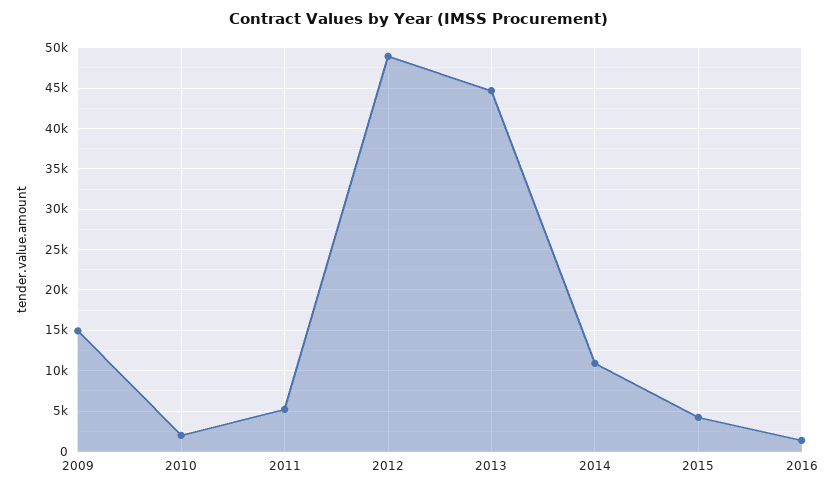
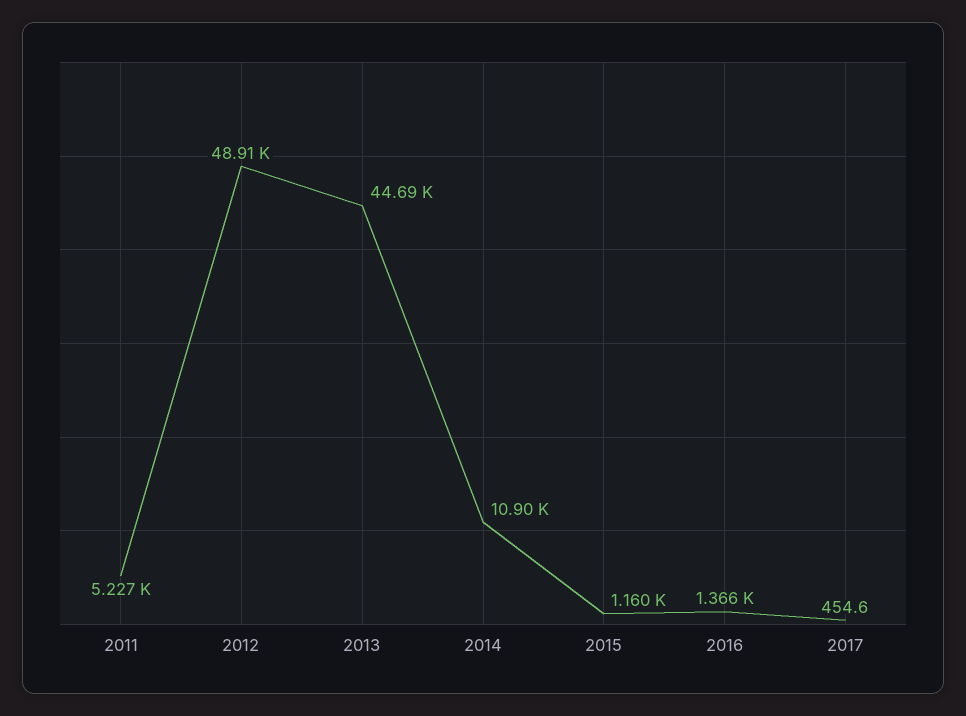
2009: 15000 -> none
2010: 2000 -> none
2015: 4000 -> 1160
2017: none -> 454.6

